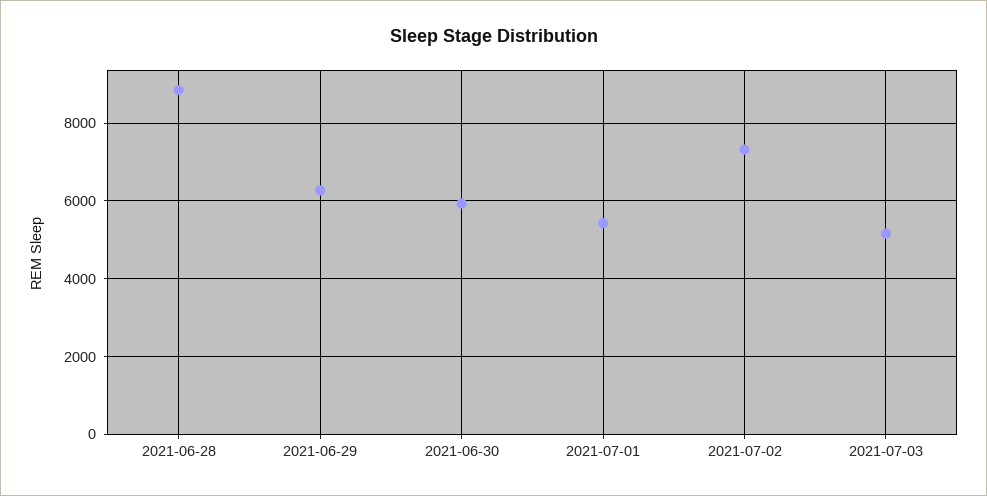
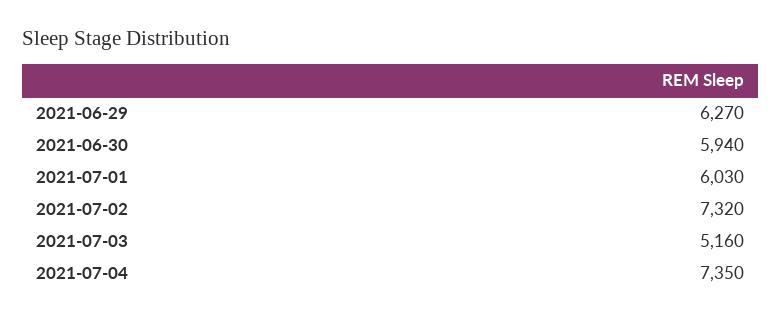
2021-06-28: 8800 -> none
2021-07-01: 5400 -> 6030
2021-07-04: none -> 7350

